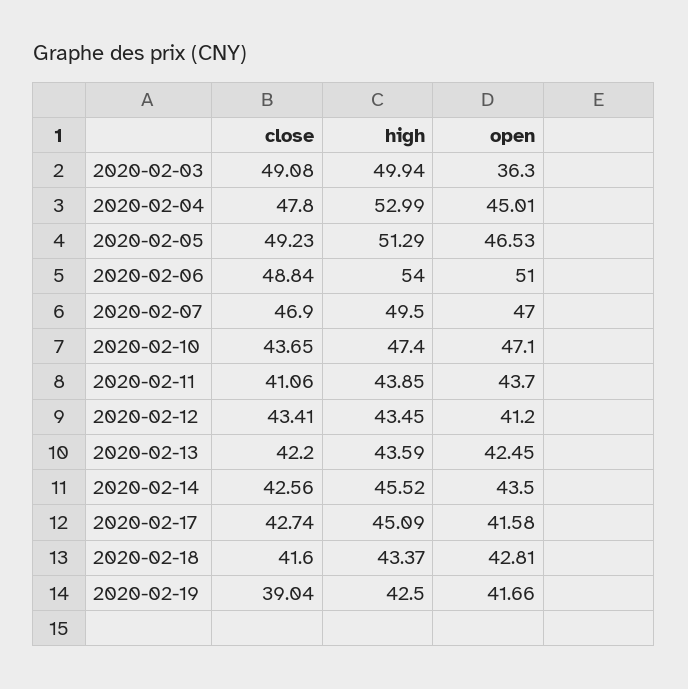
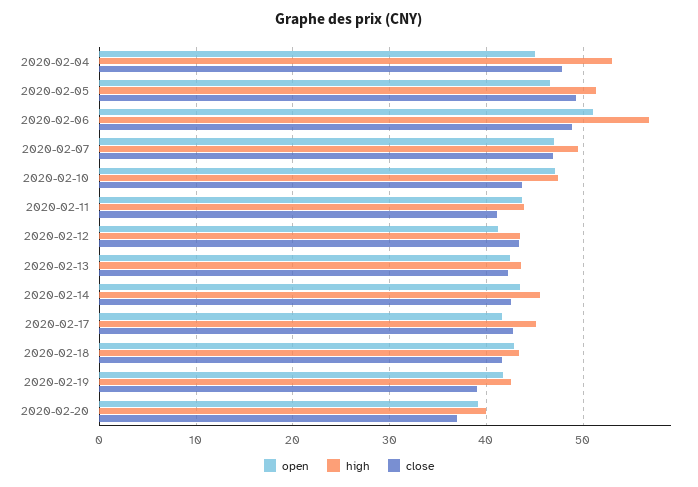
close, 2020-02-03: 49.08 -> none
high, 2020-02-03: 49.94 -> none
open, 2020-02-03: 36.3 -> none
high, 2020-02-06: 54 -> 57
open, 2020-02-20: none -> 39
high, 2020-02-20: none -> 40
close, 2020-02-20: none -> 37

